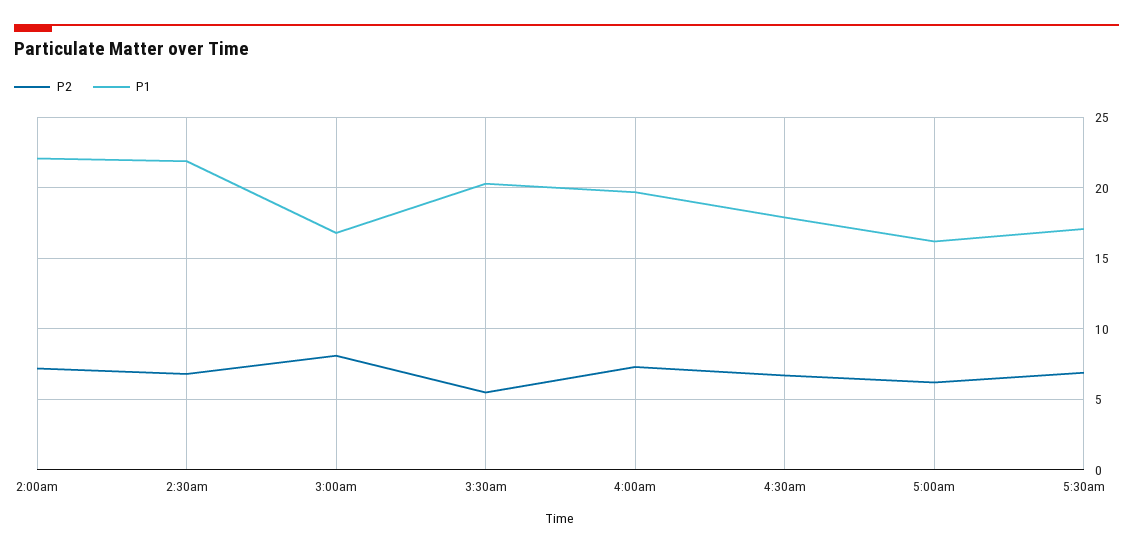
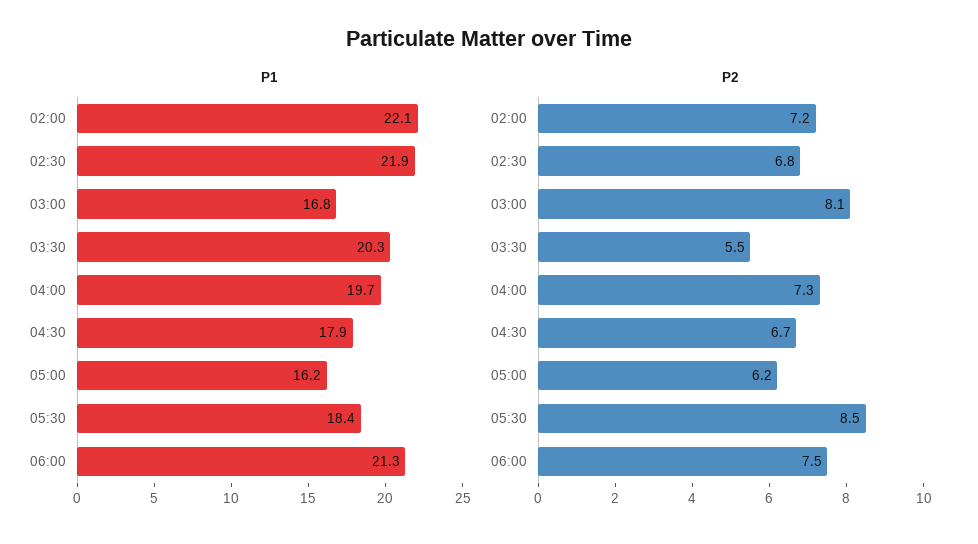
P2, 5:30am: 7 -> 8.5
P1, 5:30am: 17 -> 18.4
P1, 06:00: none -> 21.3
P2, 06:00: none -> 7.5

